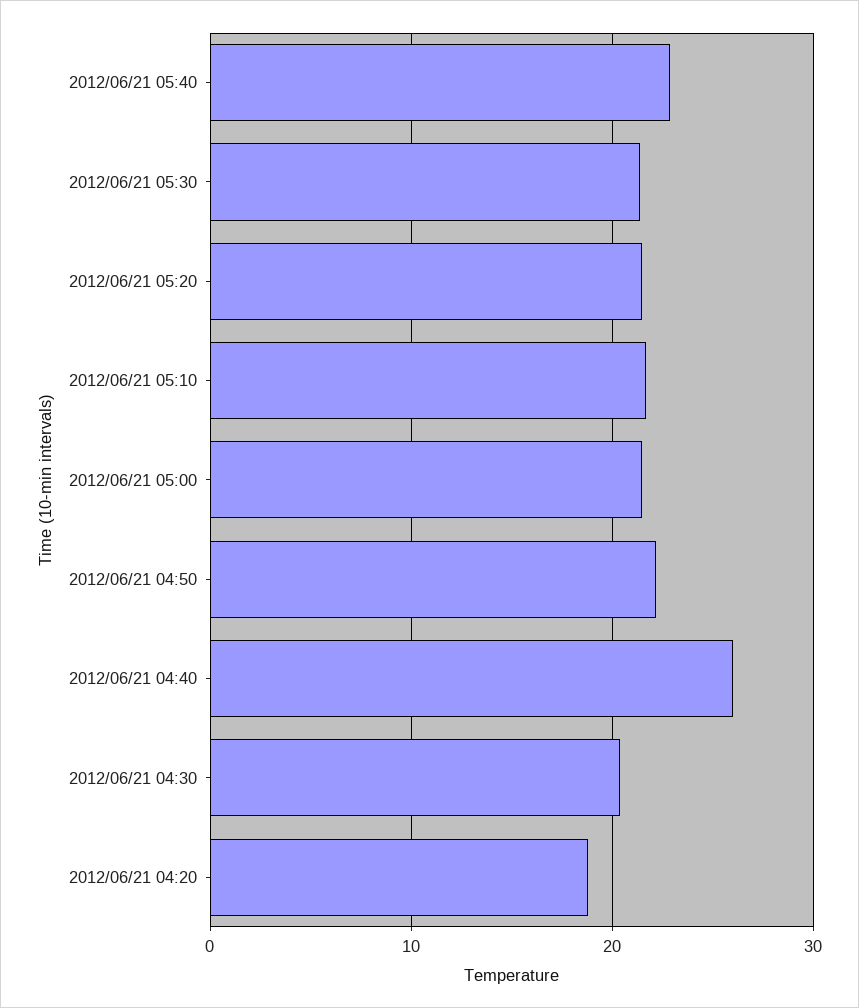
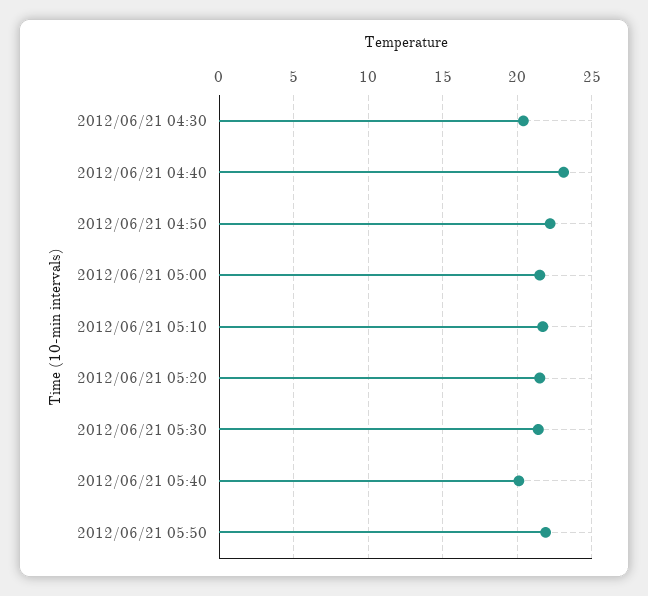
2012/06/21 05:40: 23 -> 20
2012/06/21 04:40: 26 -> 23
2012/06/21 04:20: 19 -> none
2012/06/21 05:50: none -> 22

